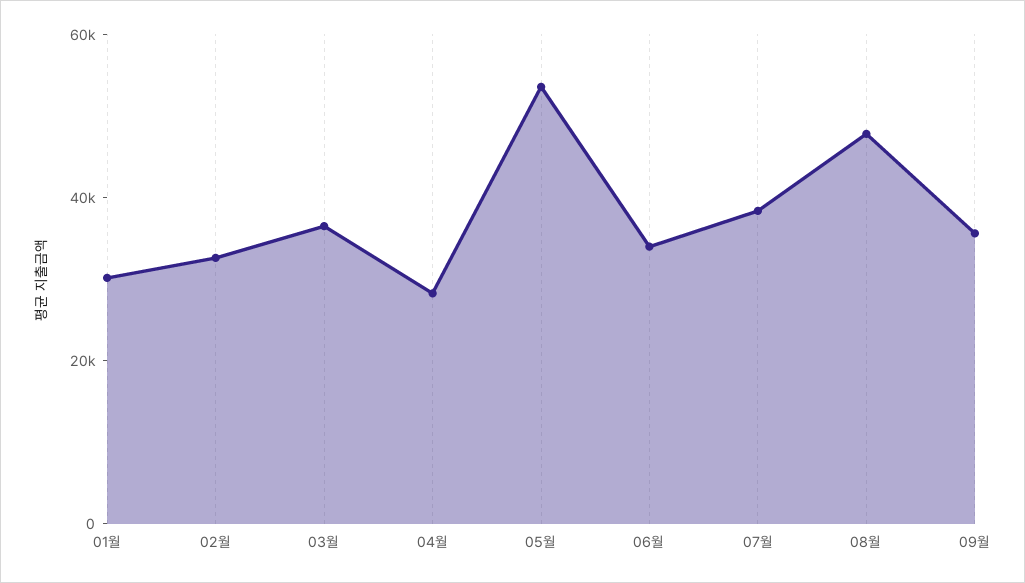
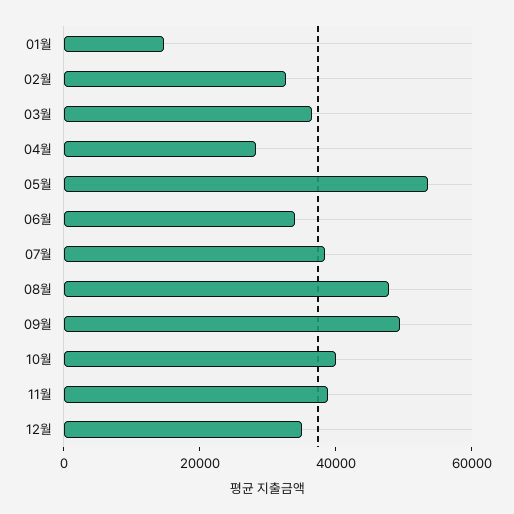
01월: 30000 -> 15000
09월: 35000 -> 50000
10월: none -> 40000
11월: none -> 40000
12월: none -> 35000

